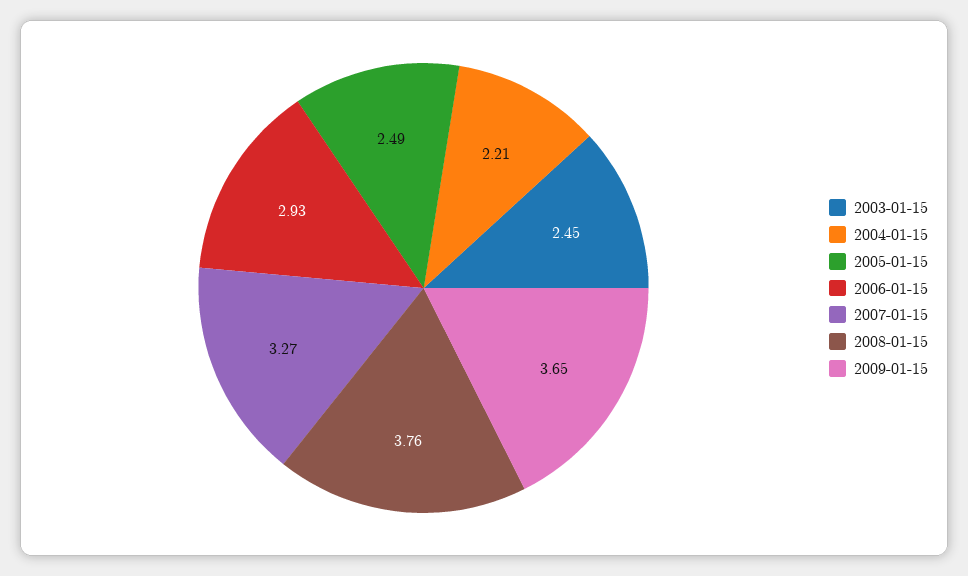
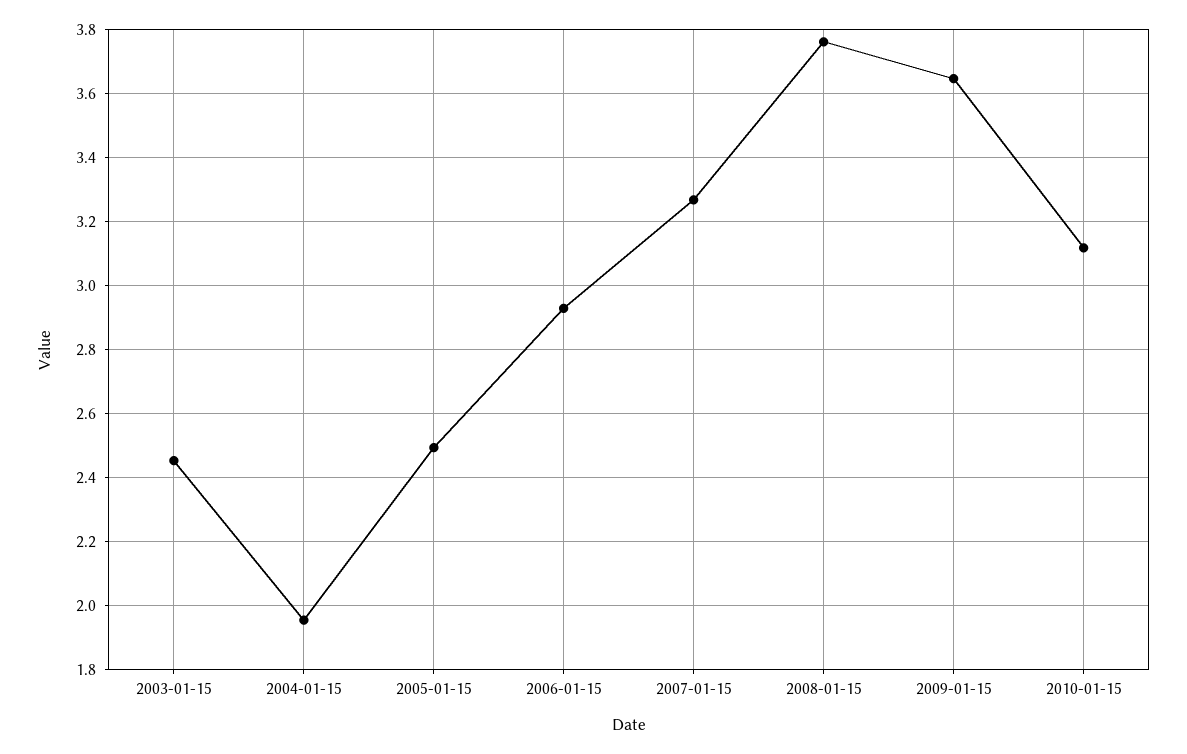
2004-01-15: 2.21 -> 1.96
2010-01-15: none -> 3.12

